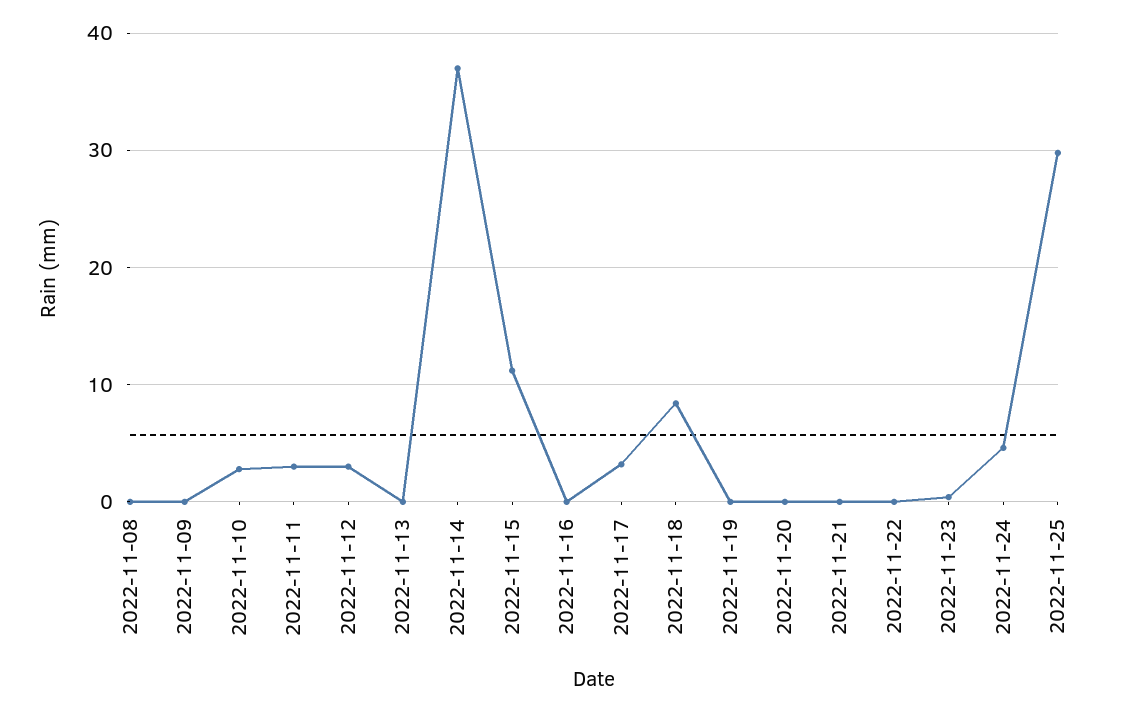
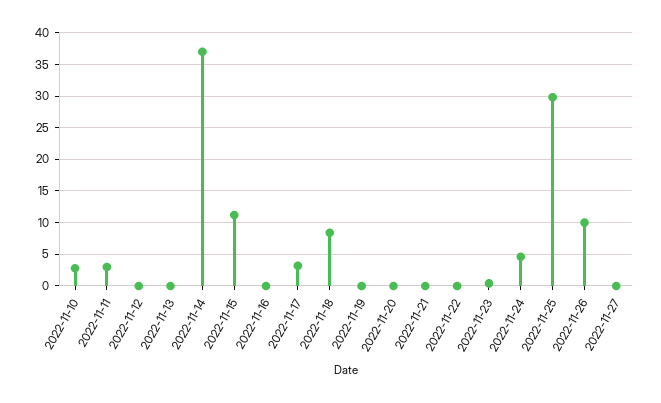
2022-11-08: 0 -> none
2022-11-09: 0 -> none
2022-11-12: 3 -> 0
2022-11-26: none -> 10
2022-11-27: none -> 0

